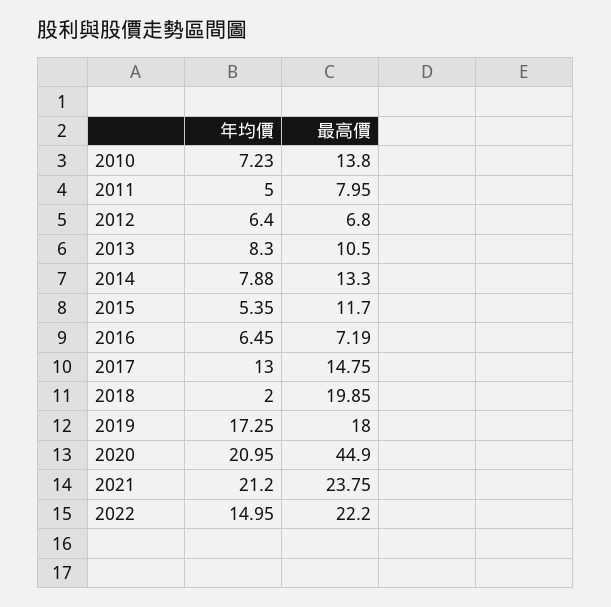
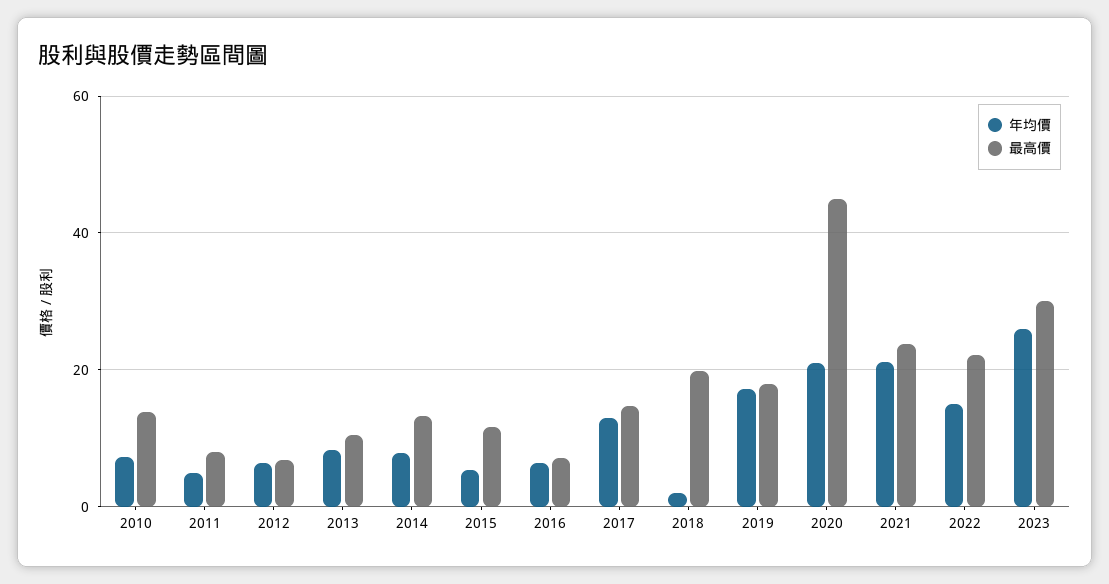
年均價, 2023: none -> 26
最高價, 2023: none -> 30

